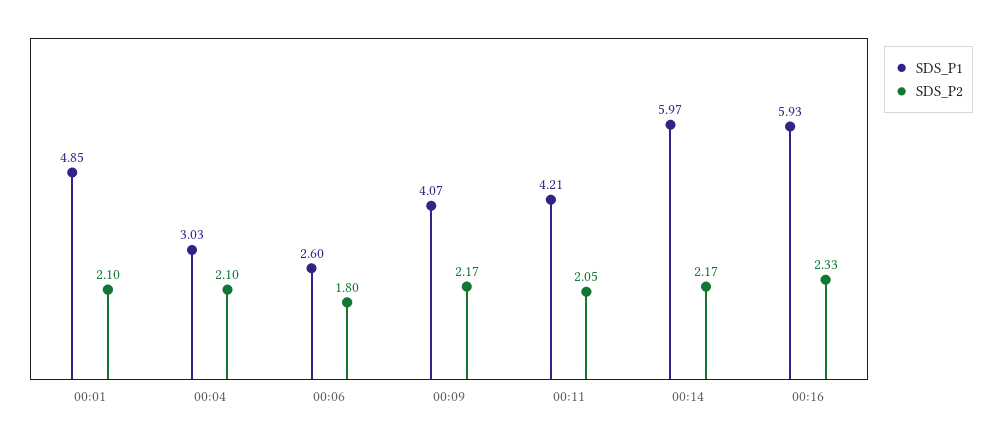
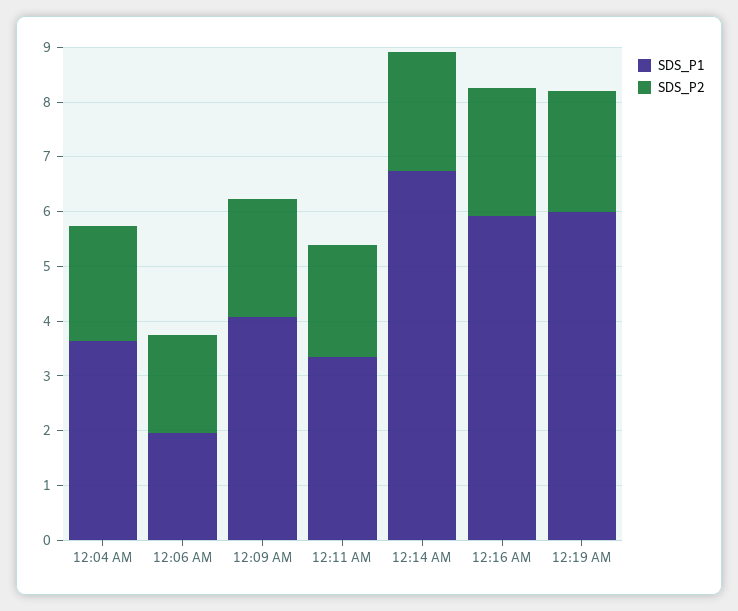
SDS_P1, 00:01: 4.85 -> none
SDS_P2, 00:01: 2.1 -> none
SDS_P1, 00:04: 3.03 -> 3.6
SDS_P1, 00:06: 2.6 -> 2
SDS_P1, 00:11: 4.21 -> 3.4
SDS_P1, 00:14: 5.97 -> 6.8
SDS_P1, 12:19 AM: none -> 6
SDS_P2, 12:19 AM: none -> 2.2

